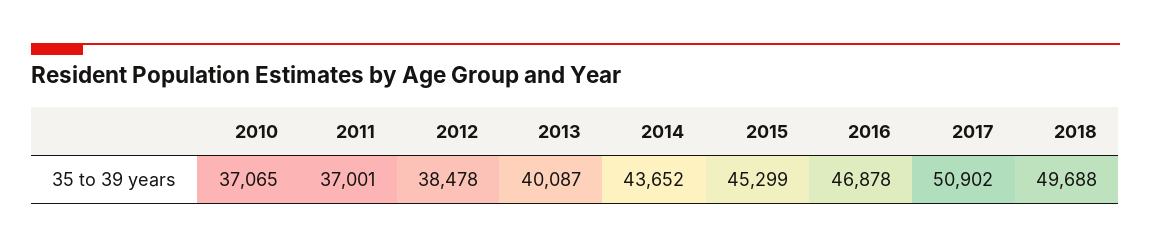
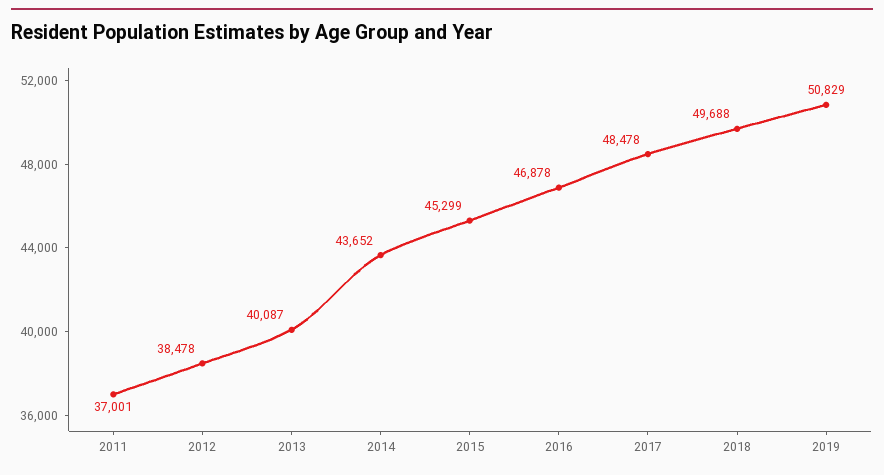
2010: 37065 -> none
2017: 50902 -> 48478
2019: none -> 50829

